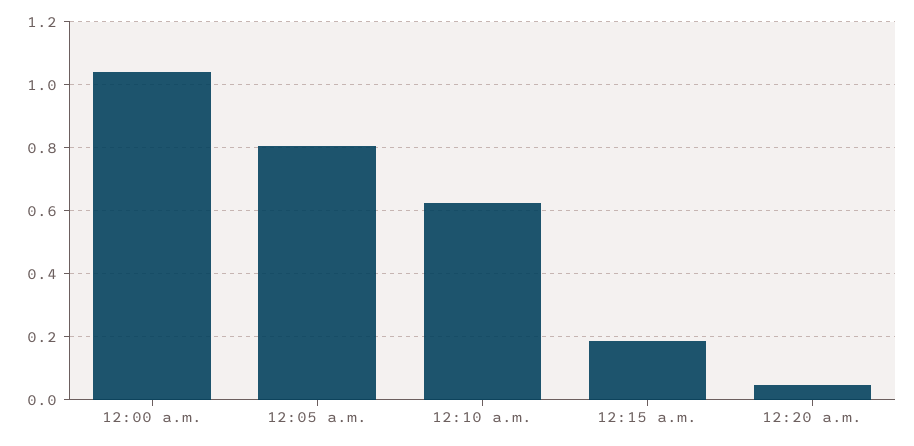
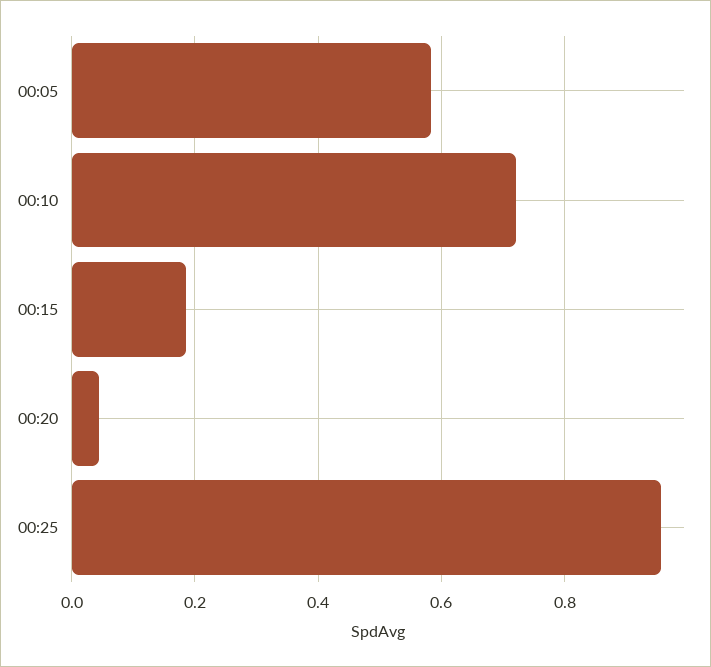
12:00 a.m.: 1.04 -> none
12:05 a.m.: 0.8 -> 0.58
12:10 a.m.: 0.62 -> 0.72
00:25: none -> 0.96

